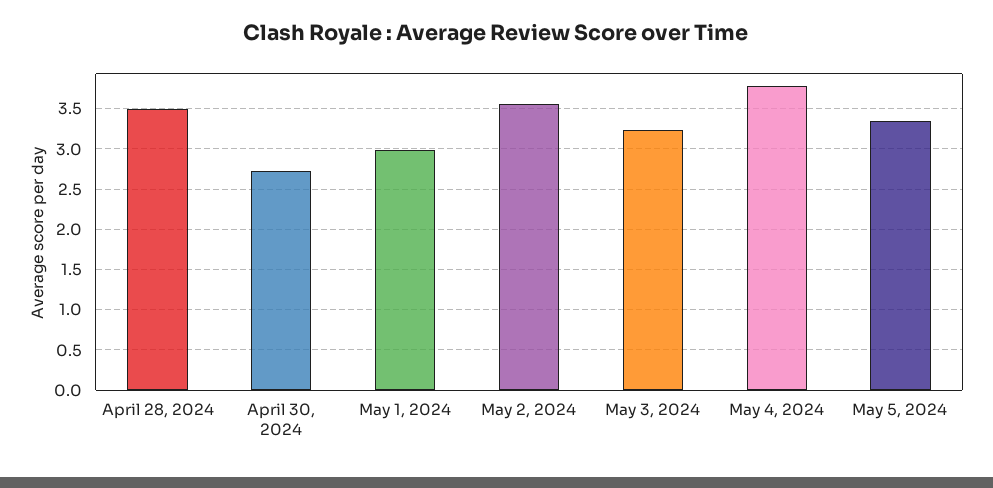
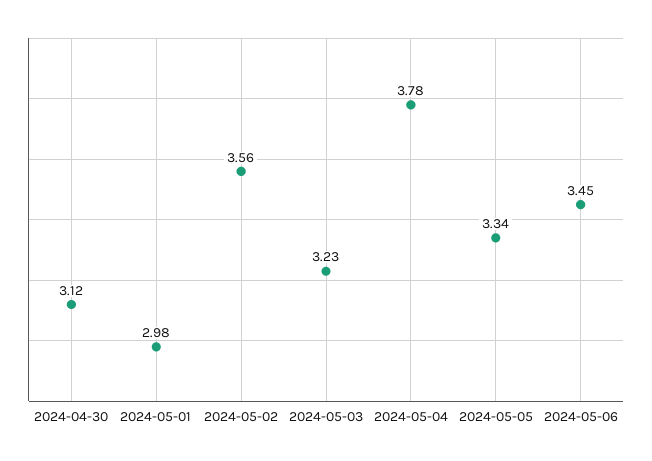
April 28, 2024: 3.5 -> none
April 30, 2024: 2.7 -> 3.12
2024-05-06: none -> 3.45

